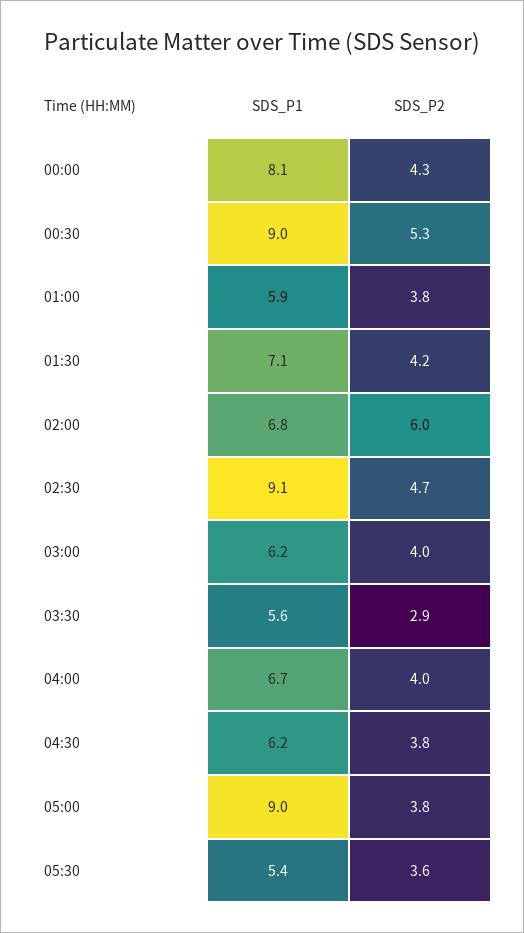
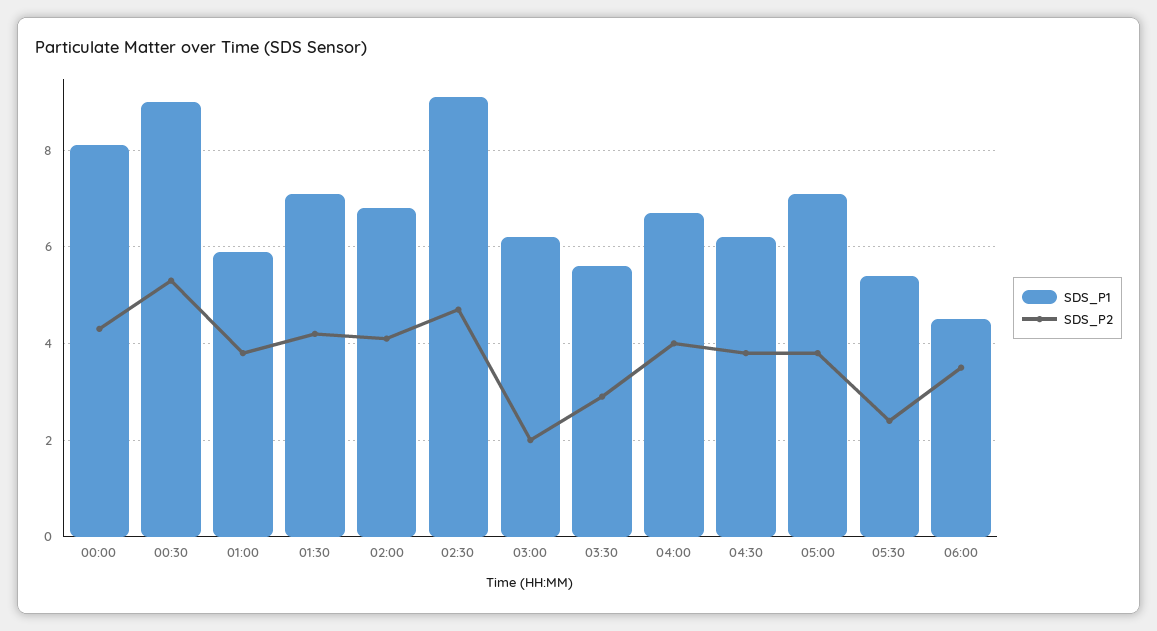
SDS_P2, 02:00: 6 -> 4
SDS_P2, 03:00: 4 -> 2
SDS_P1, 05:00: 9 -> 7
SDS_P2, 05:30: 3.6 -> 2.5
SDS_P1, 06:00: none -> 4.5
SDS_P2, 06:00: none -> 3.5

